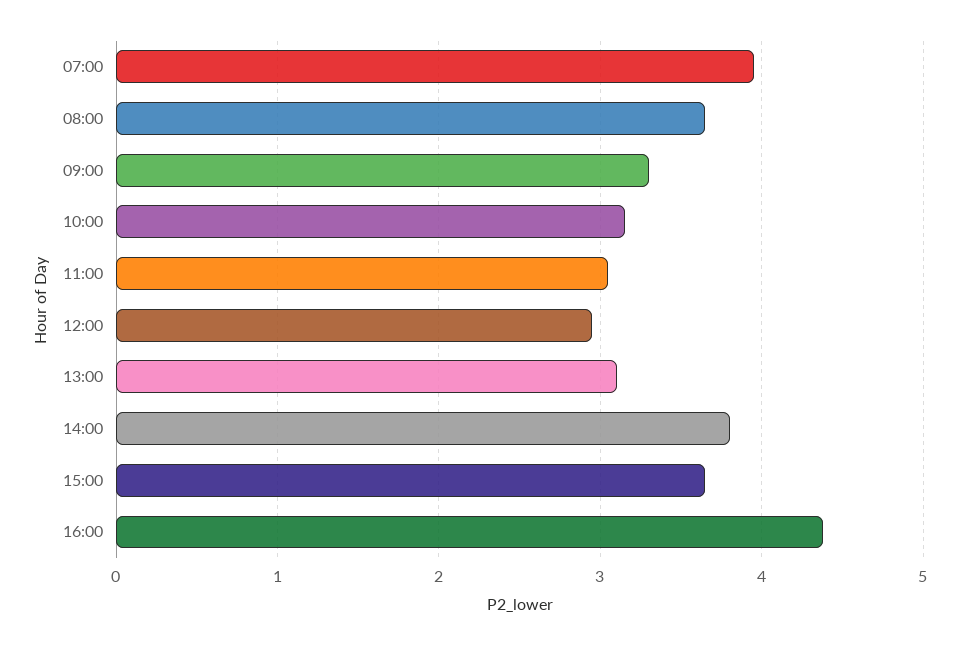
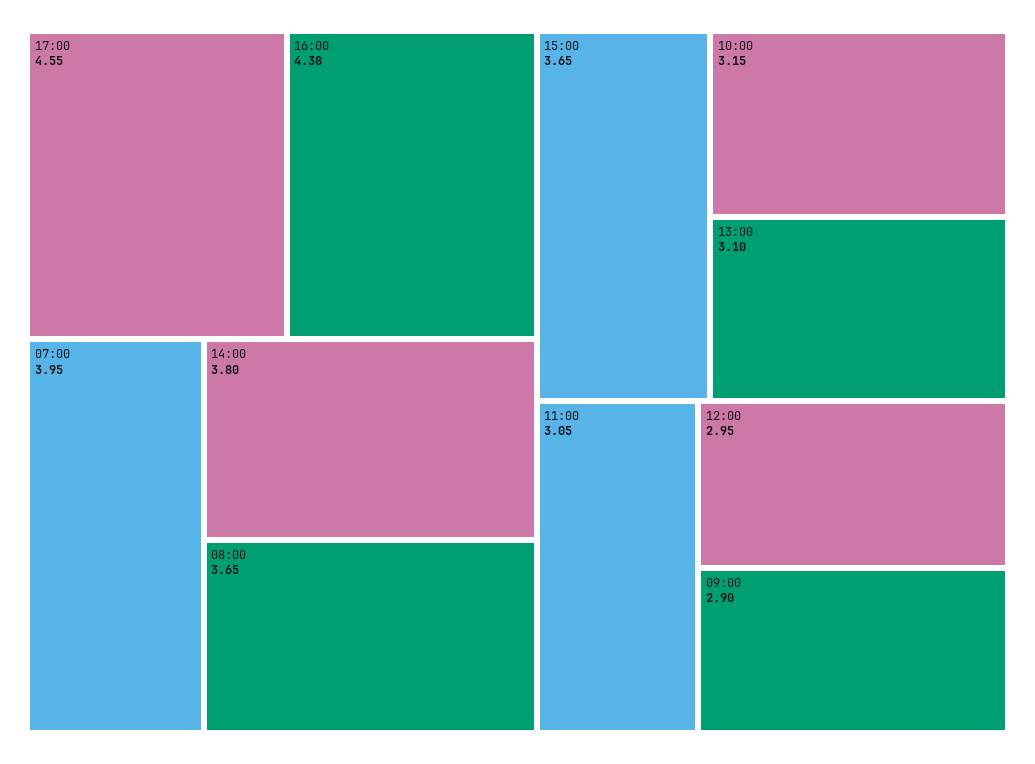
09:00: 3.3 -> 2.9
17:00: none -> 4.55

